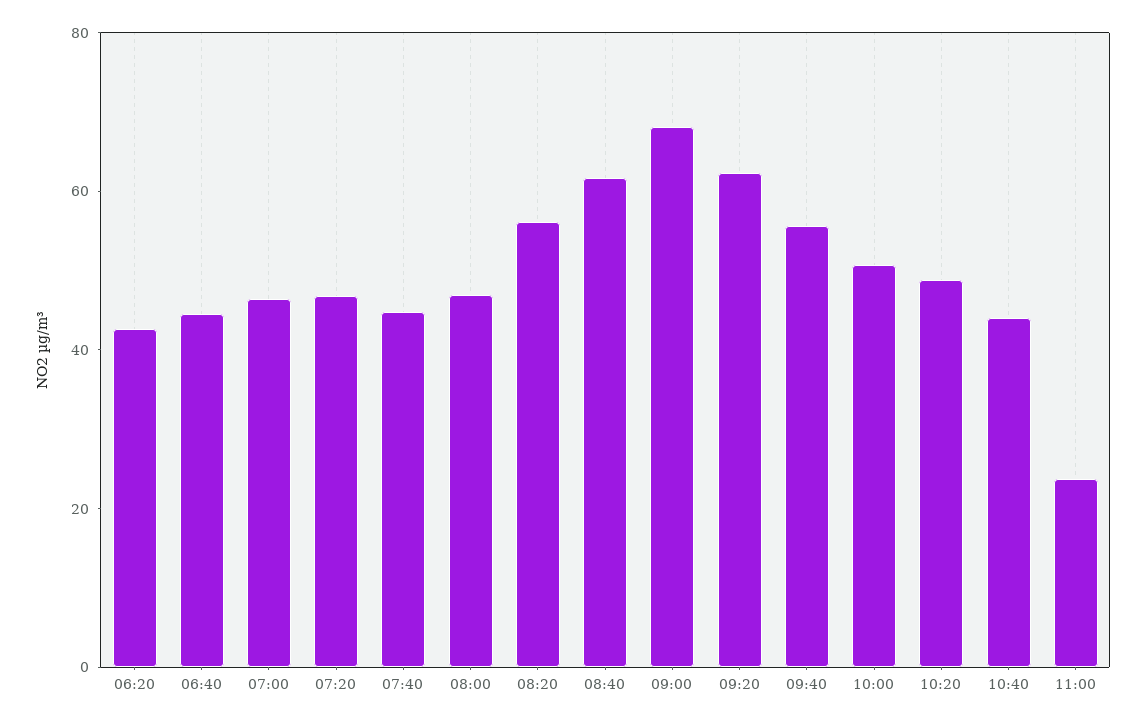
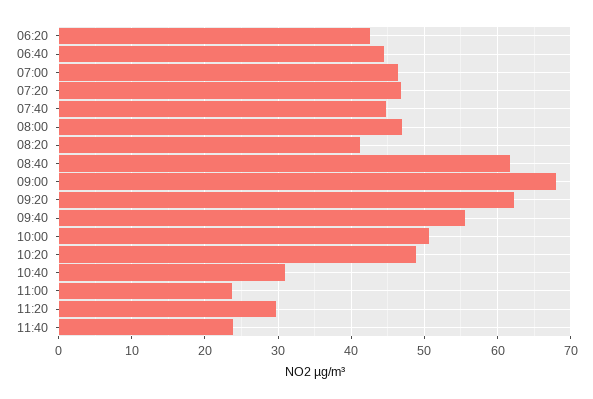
08:20: 55 -> 41
10:40: 45 -> 31
11:20: none -> 30
11:40: none -> 24

